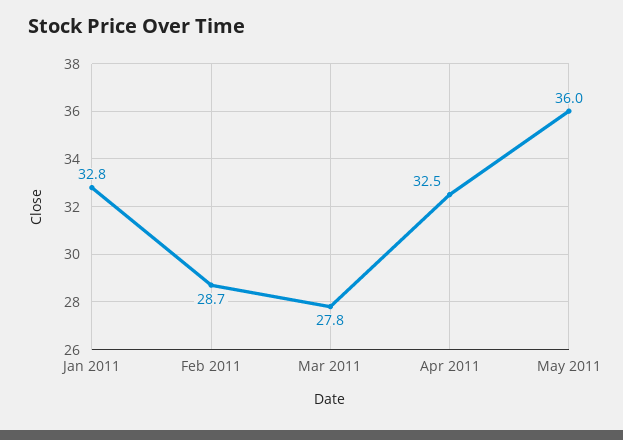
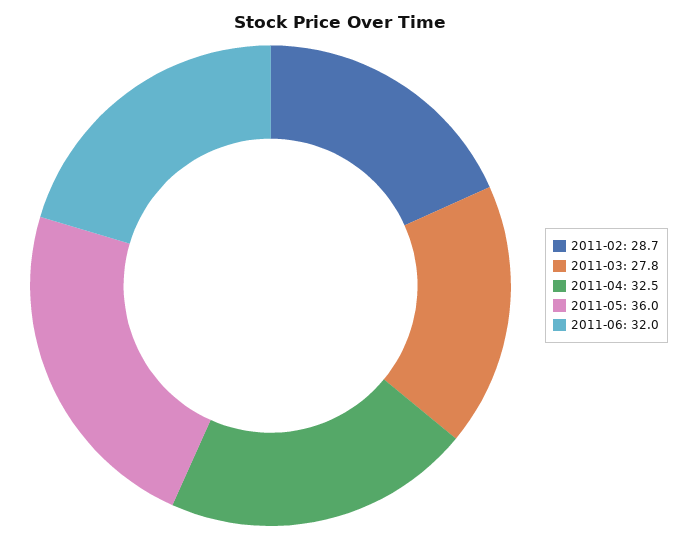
Jan 2011: 32.8 -> none
2011-06: none -> 32

